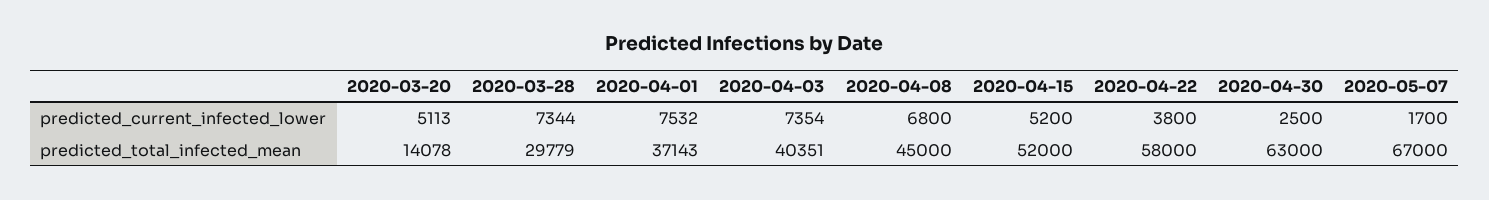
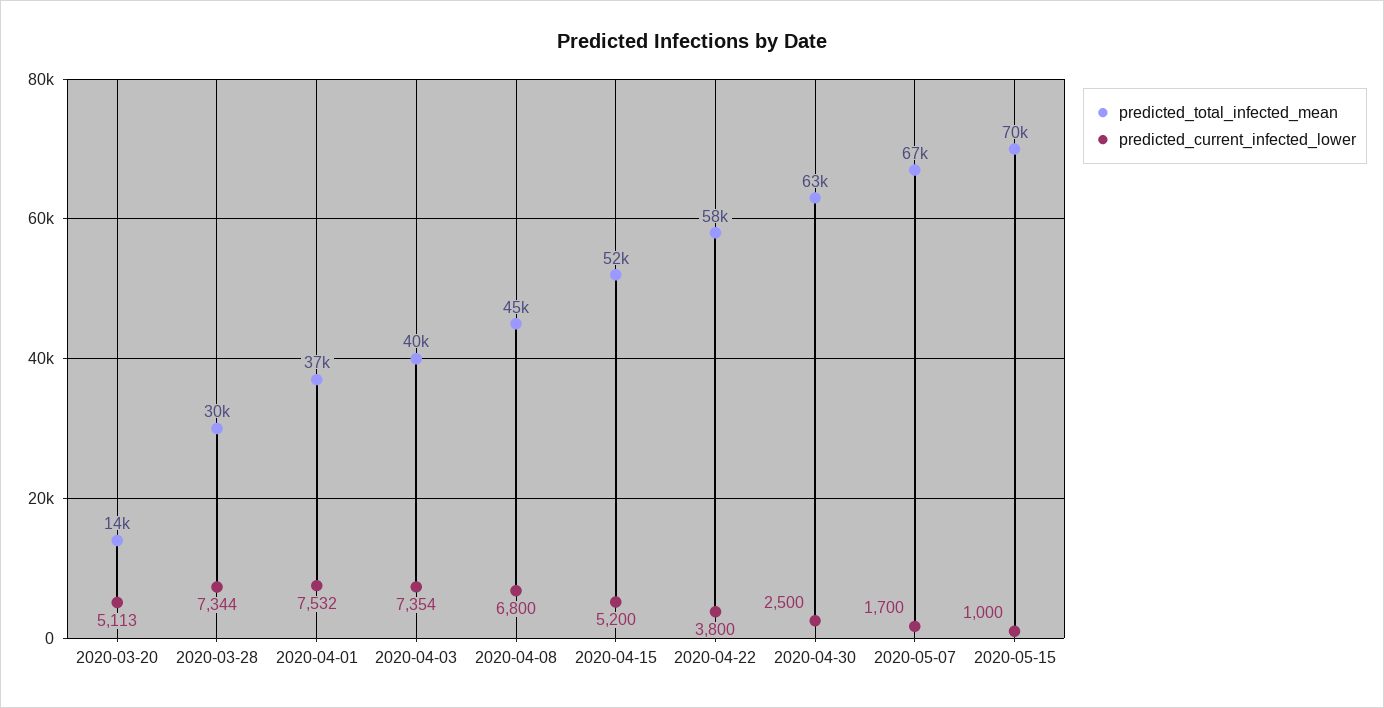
predicted_total_infected_mean, 2020-05-15: none -> 70000
predicted_current_infected_lower, 2020-05-15: none -> 1000

